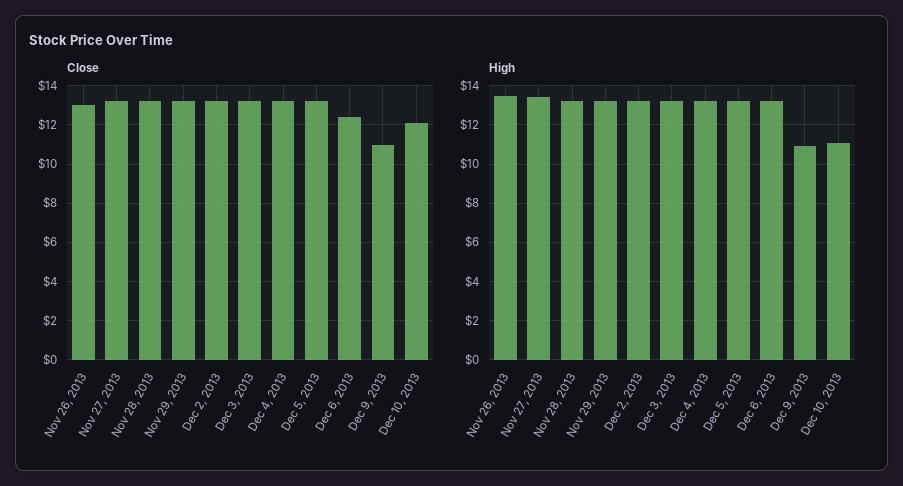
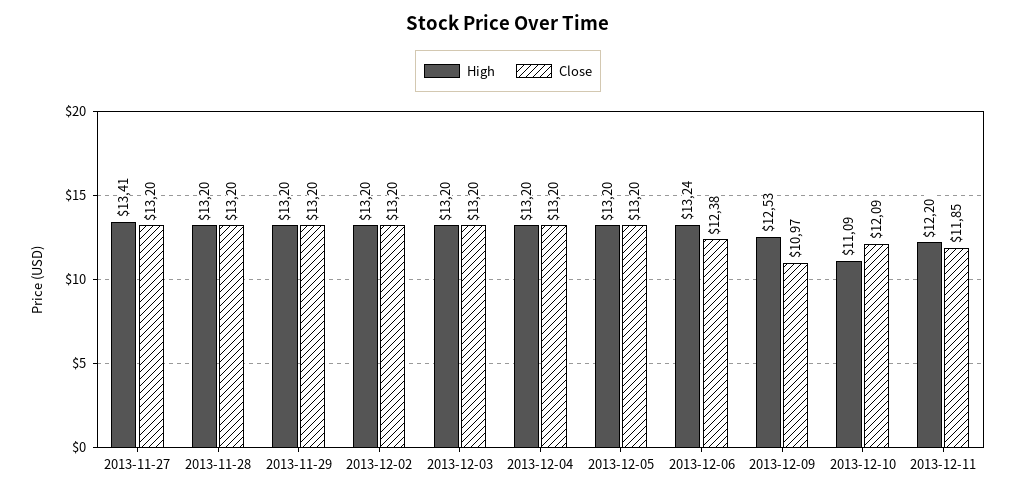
Close, Nov 26, 2013: 13 -> none
High, Nov 26, 2013: 13.5 -> none
High, Dec 9, 2013: 11 -> 12.53
High, 2013-12-11: none -> 12.2
Close, 2013-12-11: none -> 11.85

